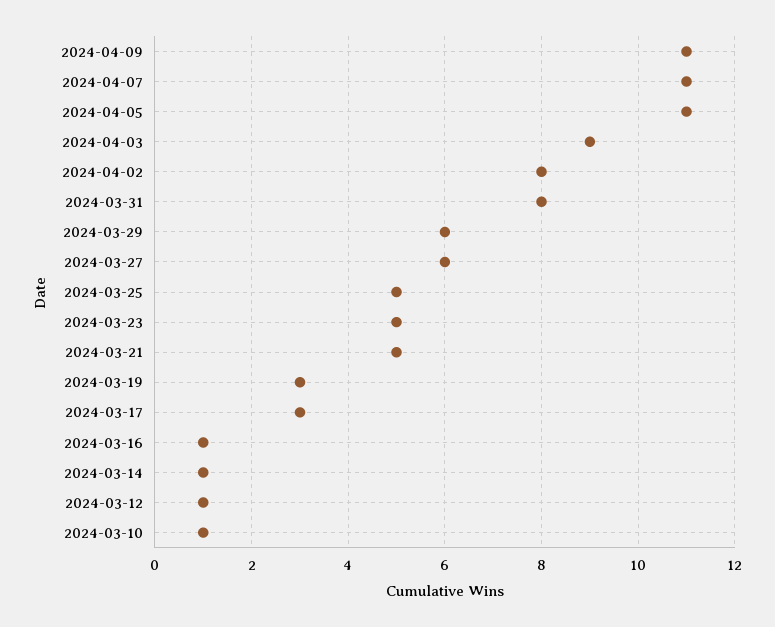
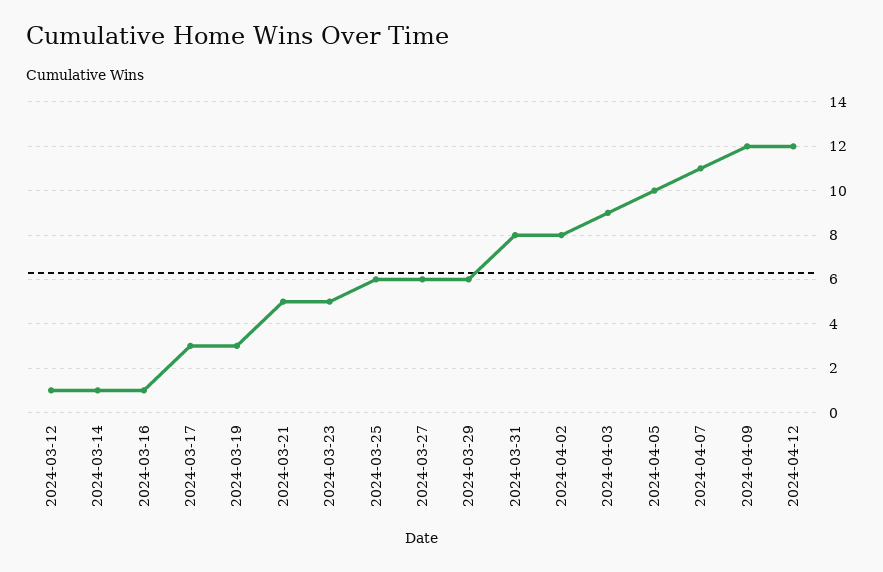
2024-04-09: 11 -> 12
2024-04-05: 11 -> 10
2024-03-25: 5 -> 6
2024-03-10: 1 -> none
2024-04-12: none -> 12

